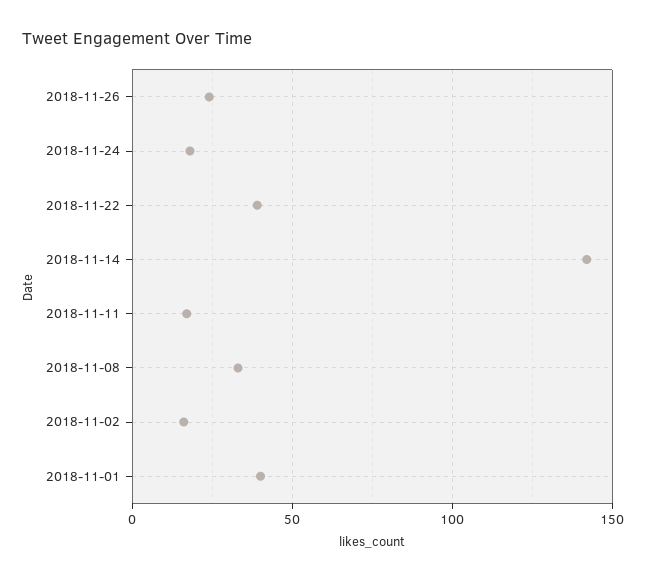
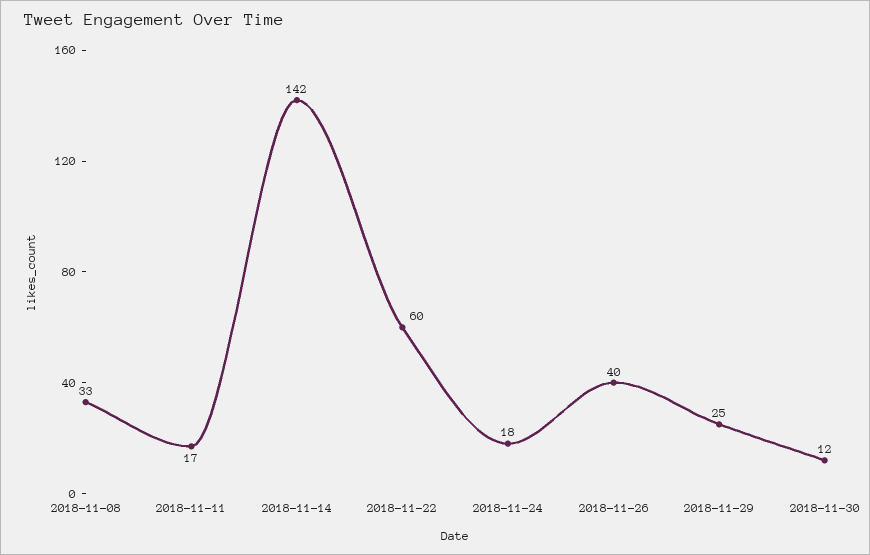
2018-11-26: 25 -> 40
2018-11-22: 40 -> 60
2018-11-02: 15 -> none
2018-11-01: 40 -> none
2018-11-29: none -> 25
2018-11-30: none -> 12

